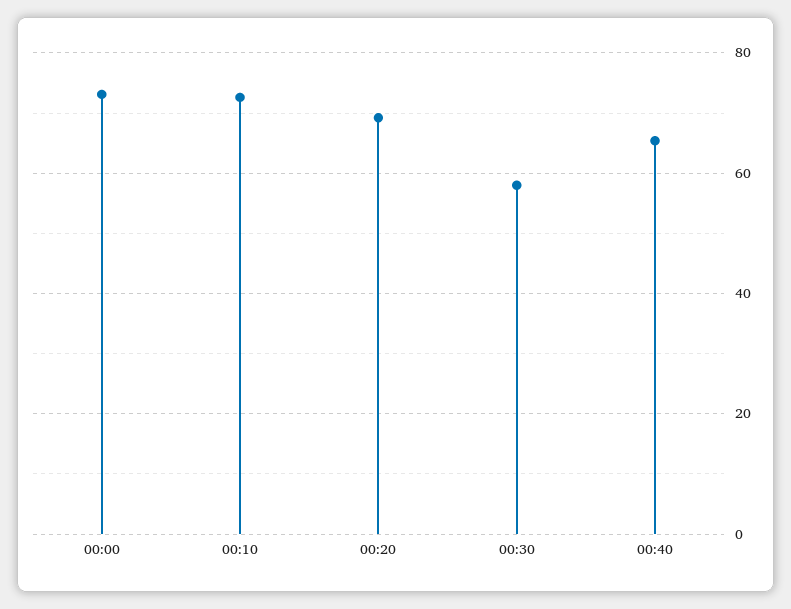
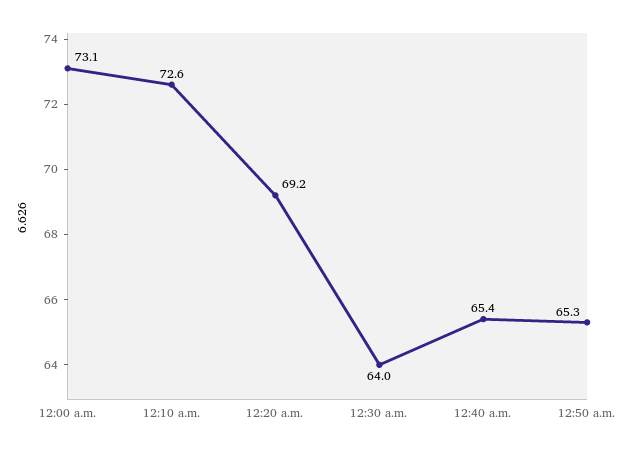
00:30: 58 -> 64
12:50 a.m.: none -> 65.3

